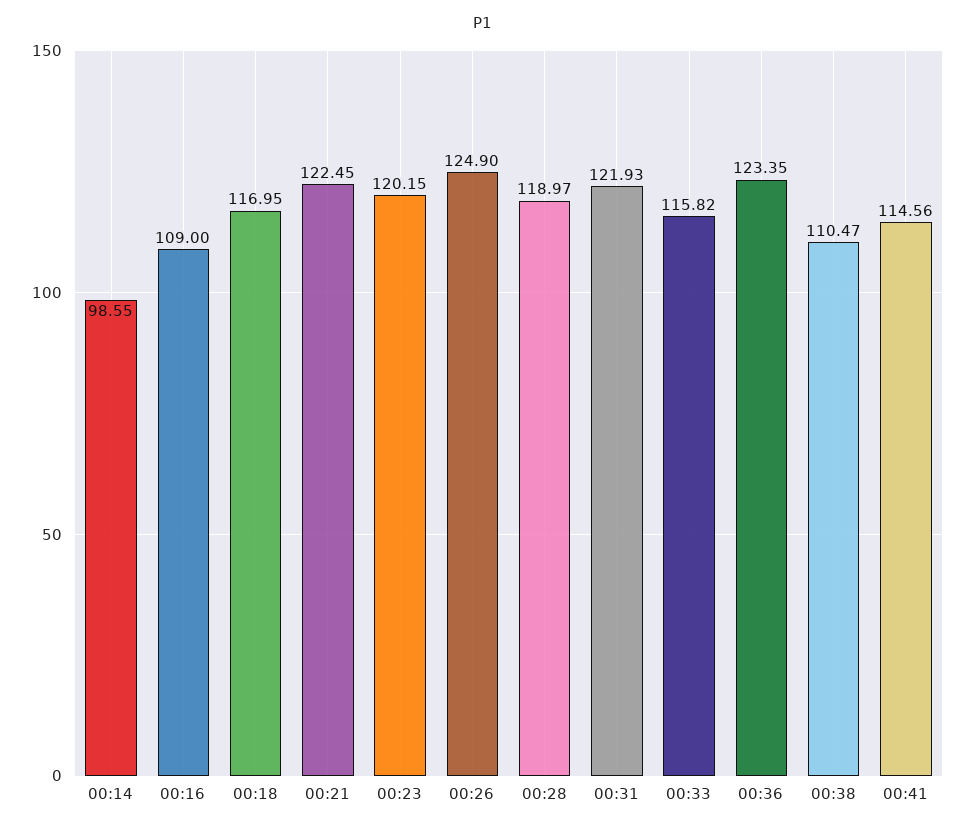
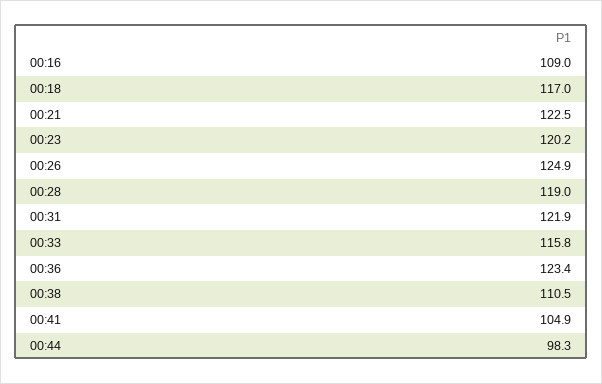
00:14: 98.55 -> none
00:41: 114.56 -> 104.9
00:44: none -> 98.3

